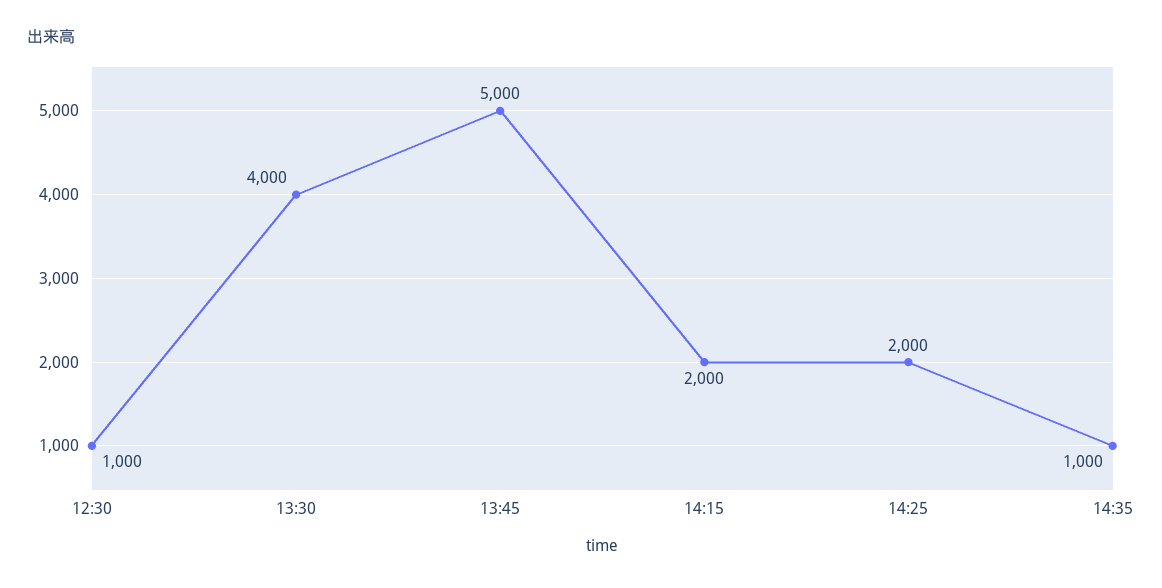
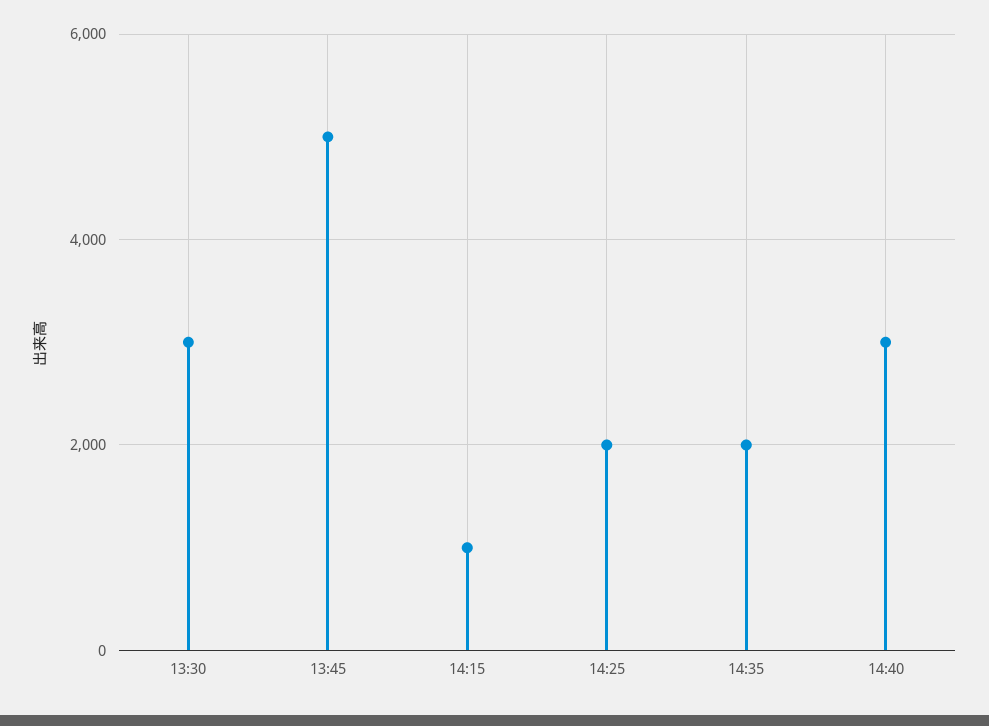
12:30: 1000 -> none
13:30: 4000 -> 3000
14:15: 2000 -> 1000
14:35: 1000 -> 2000
14:40: none -> 3000

